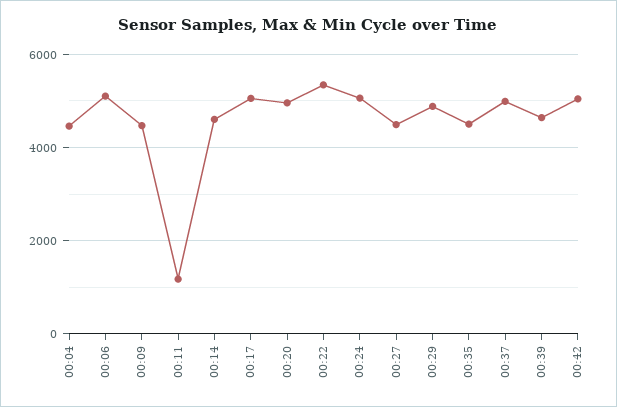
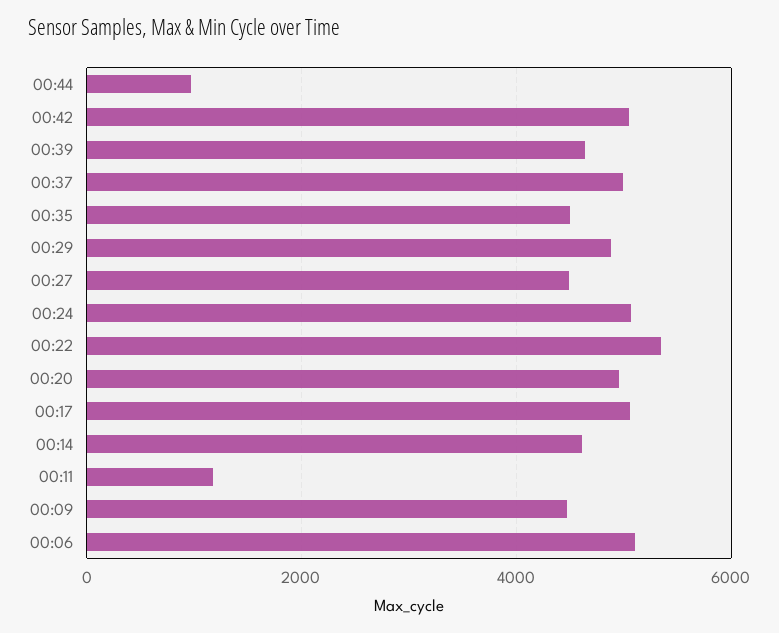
00:04: 4400 -> none
00:44: none -> 1000

